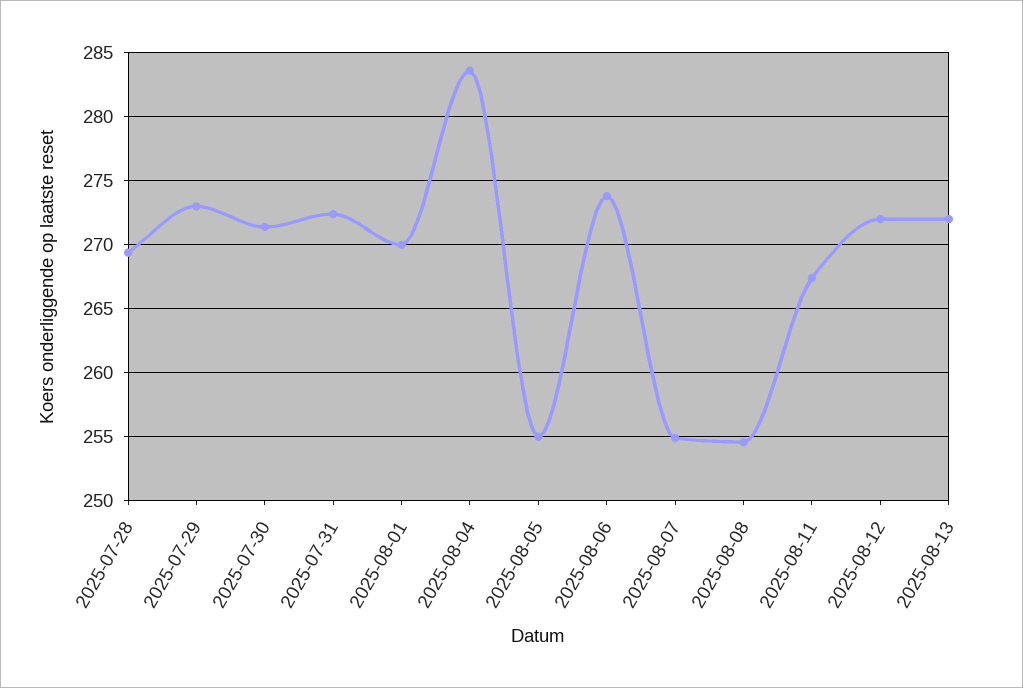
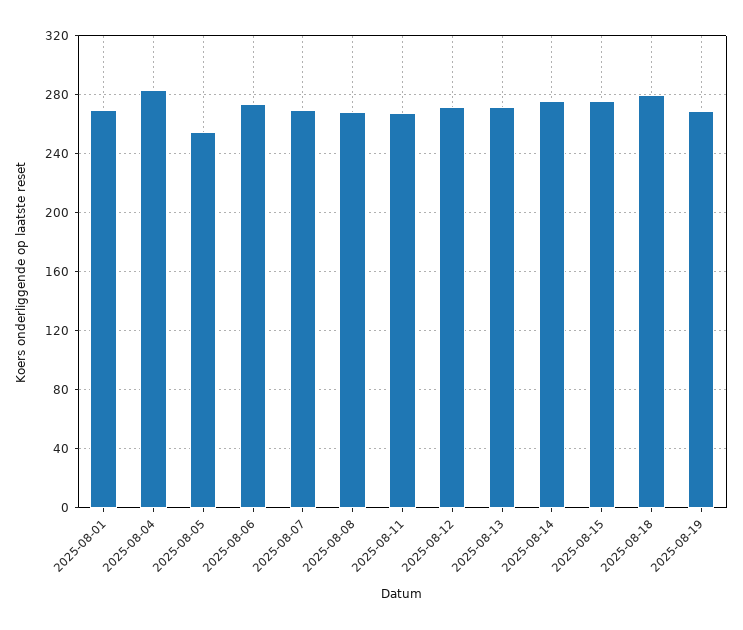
2025-07-28: 269.5 -> none
2025-07-29: 273 -> none
2025-07-30: 271.5 -> none
2025-07-31: 272.5 -> none
2025-08-07: 255 -> 270
2025-08-08: 254.5 -> 270
2025-08-14: none -> 275
2025-08-15: none -> 275
2025-08-18: none -> 280
2025-08-19: none -> 270

